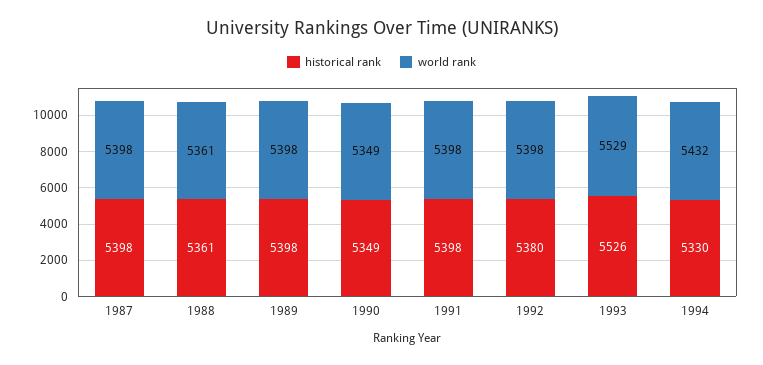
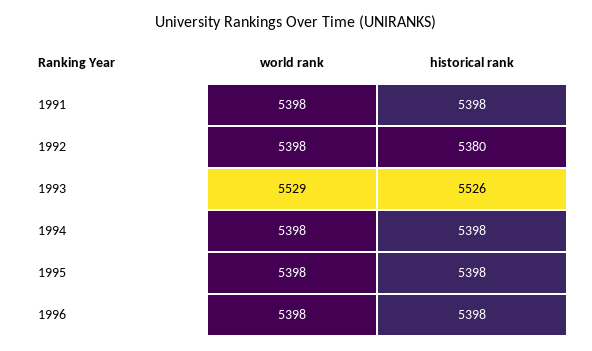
historical rank, 1987: 5398 -> none
world rank, 1987: 5398 -> none
historical rank, 1988: 5361 -> none
world rank, 1988: 5361 -> none
historical rank, 1989: 5398 -> none
world rank, 1989: 5398 -> none
historical rank, 1990: 5349 -> none
world rank, 1990: 5349 -> none
historical rank, 1994: 5330 -> 5398
world rank, 1994: 5432 -> 5398
world rank, 1995: none -> 5398
historical rank, 1995: none -> 5398
world rank, 1996: none -> 5398
historical rank, 1996: none -> 5398

